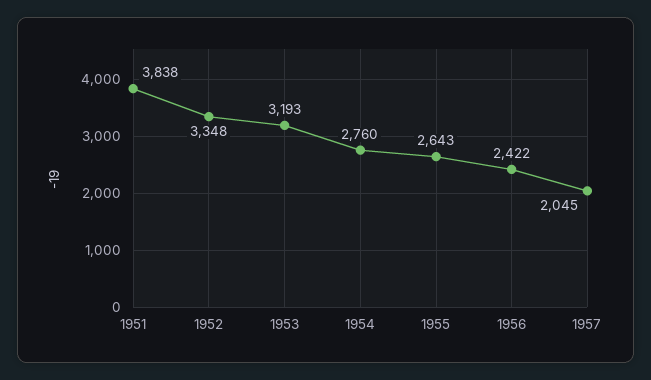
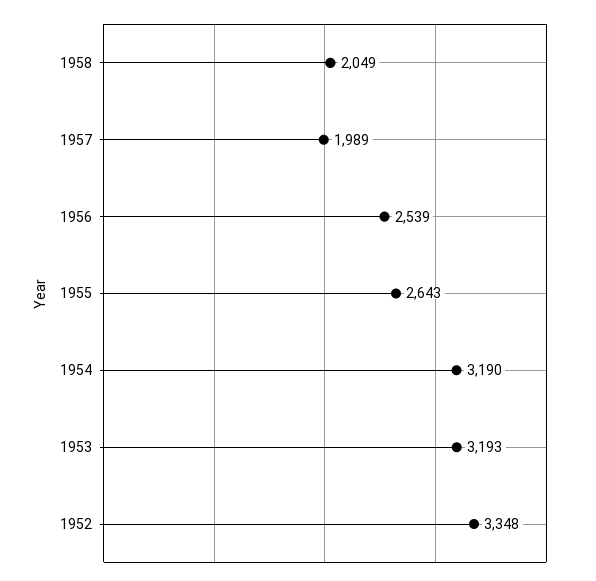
1951: 3838 -> none
1954: 2760 -> 3190
1956: 2422 -> 2539
1957: 2045 -> 1989
1958: none -> 2049

